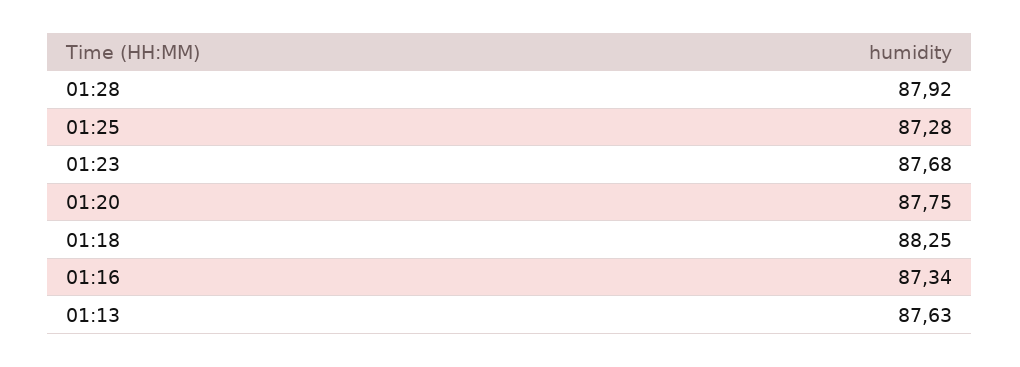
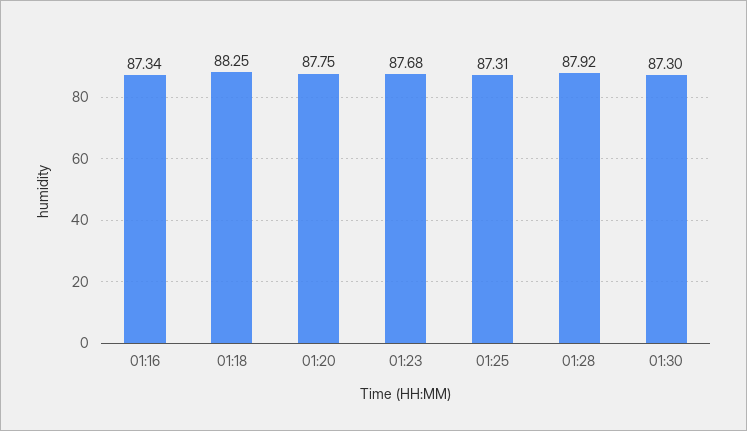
01:25: 87.28 -> 87.31
01:13: 87.63 -> none
01:30: none -> 87.3

